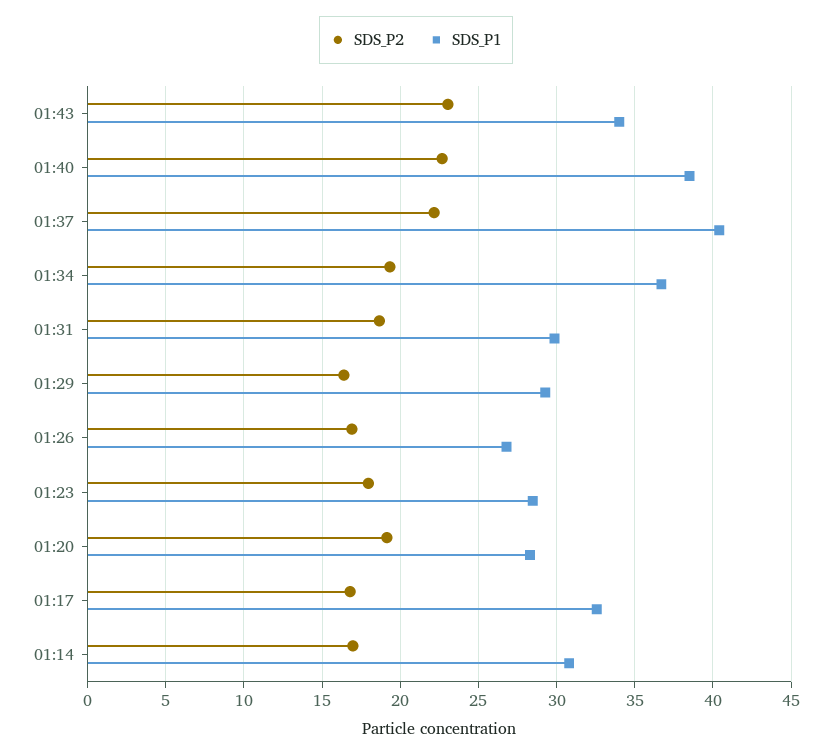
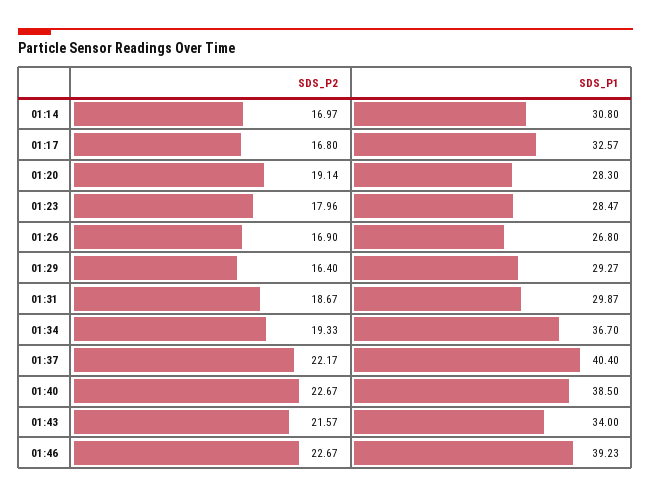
SDS_P2, 01:43: 23 -> 21.57
SDS_P2, 01:46: none -> 22.67
SDS_P1, 01:46: none -> 39.23

